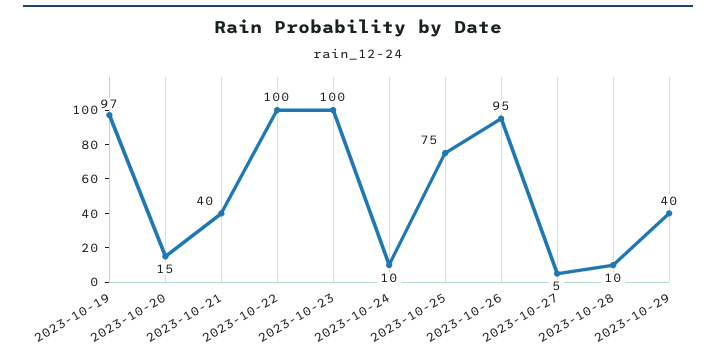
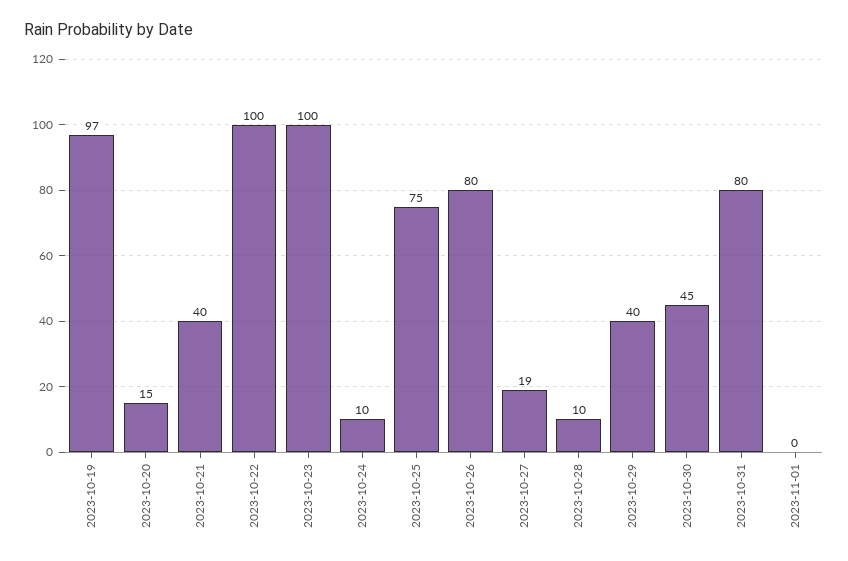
2023-10-26: 95 -> 80
2023-10-27: 5 -> 19
2023-10-30: none -> 45
2023-10-31: none -> 80
2023-11-01: none -> 0

